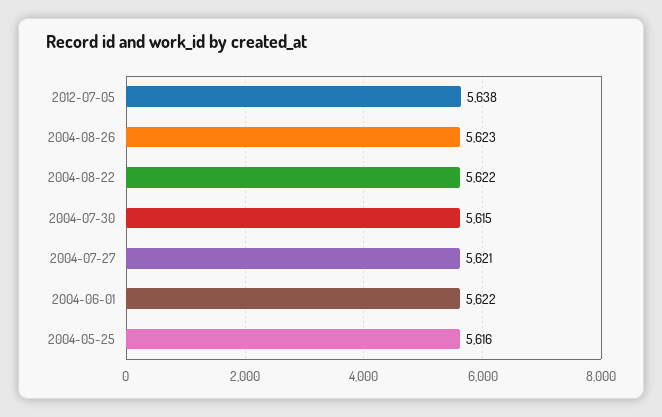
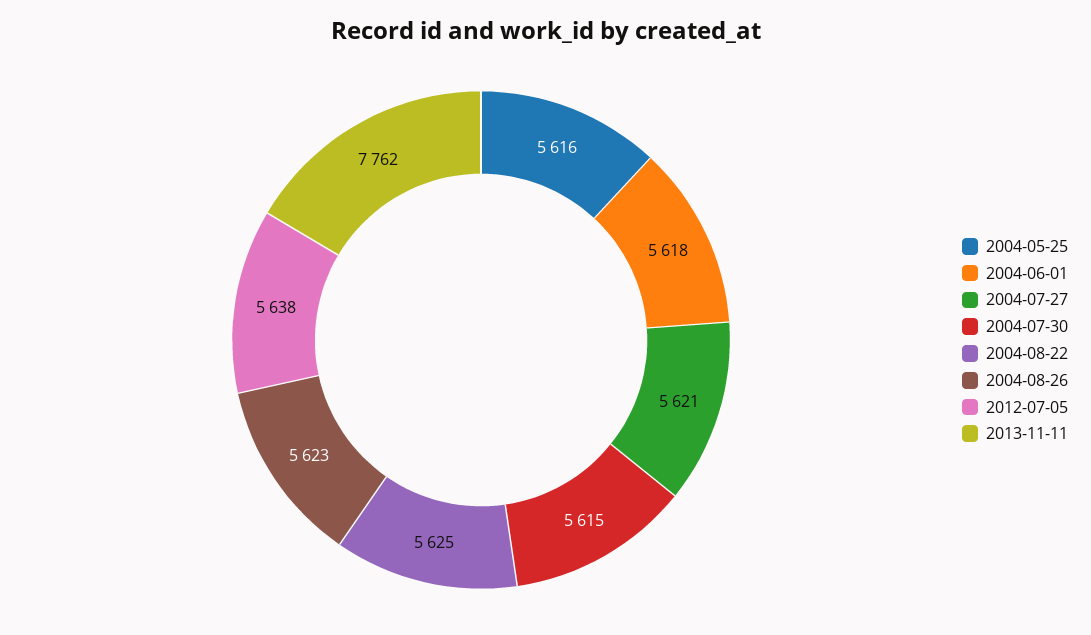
2004-08-22: 5622 -> 5625
2004-06-01: 5622 -> 5618
2013-11-11: none -> 7762

